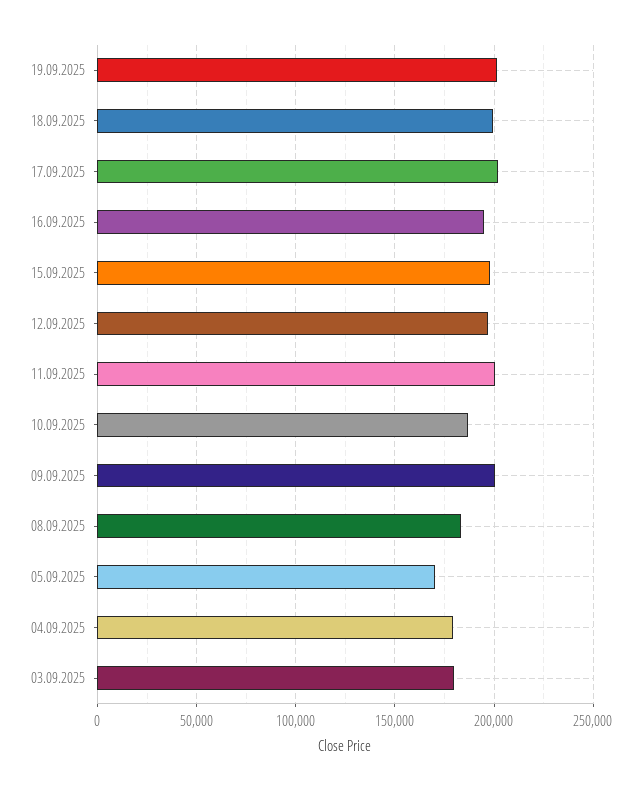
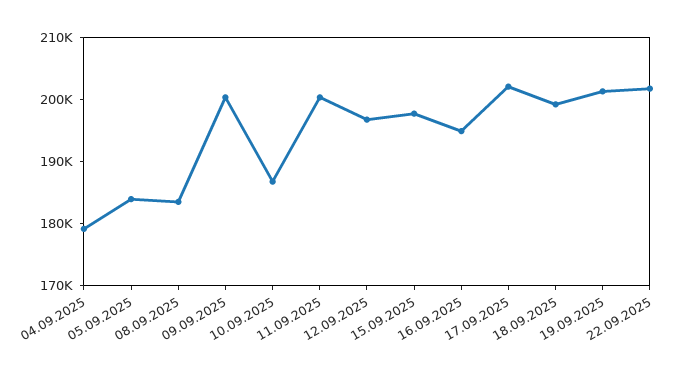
05.09.2025: 170000 -> 184000
03.09.2025: 180000 -> none
22.09.2025: none -> 202000

